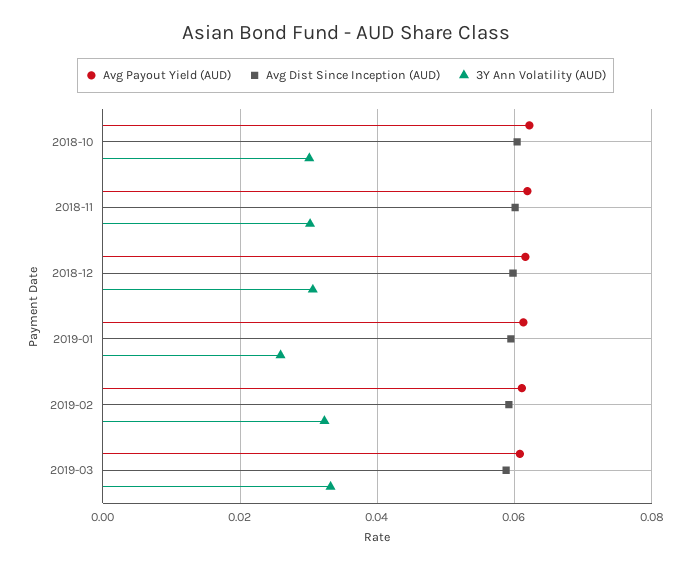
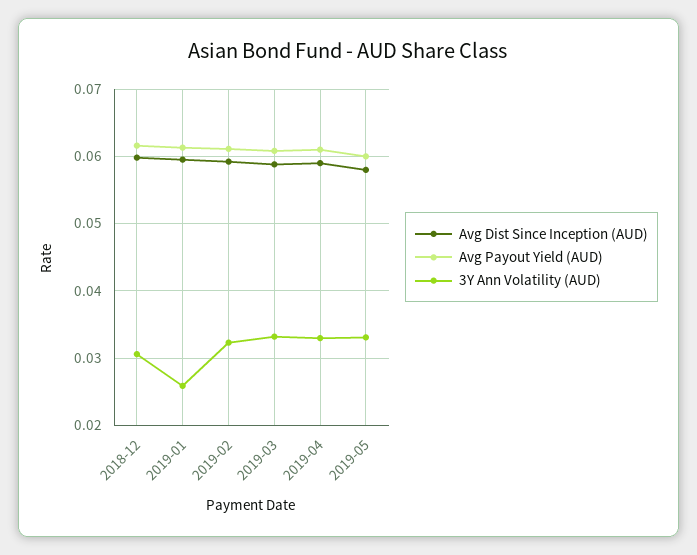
Avg Payout Yield (AUD), 2018-10: 0.062 -> none
Avg Dist Since Inception (AUD), 2018-10: 0.06 -> none
3Y Ann Volatility (AUD), 2018-10: 0.03 -> none
Avg Payout Yield (AUD), 2018-11: 0.062 -> none
Avg Dist Since Inception (AUD), 2018-11: 0.06 -> none
3Y Ann Volatility (AUD), 2018-11: 0.03 -> none
Avg Dist Since Inception (AUD), 2019-04: none -> 0.059
Avg Payout Yield (AUD), 2019-04: none -> 0.061
3Y Ann Volatility (AUD), 2019-04: none -> 0.033
Avg Dist Since Inception (AUD), 2019-05: none -> 0.058
Avg Payout Yield (AUD), 2019-05: none -> 0.06
3Y Ann Volatility (AUD), 2019-05: none -> 0.033

